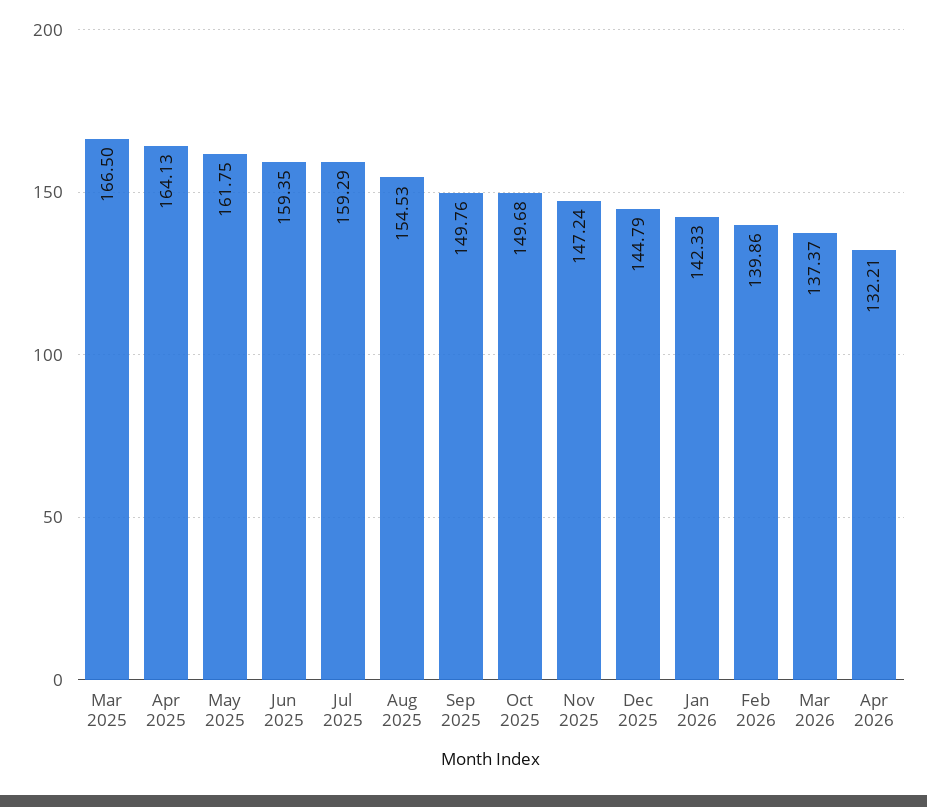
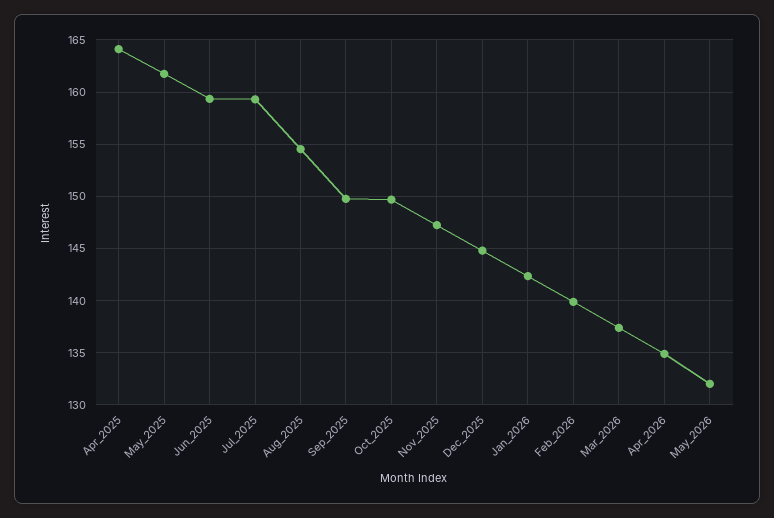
Mar 2025: 166.5 -> none
Apr 2026: 132.21 -> 135
May_2026: none -> 132

